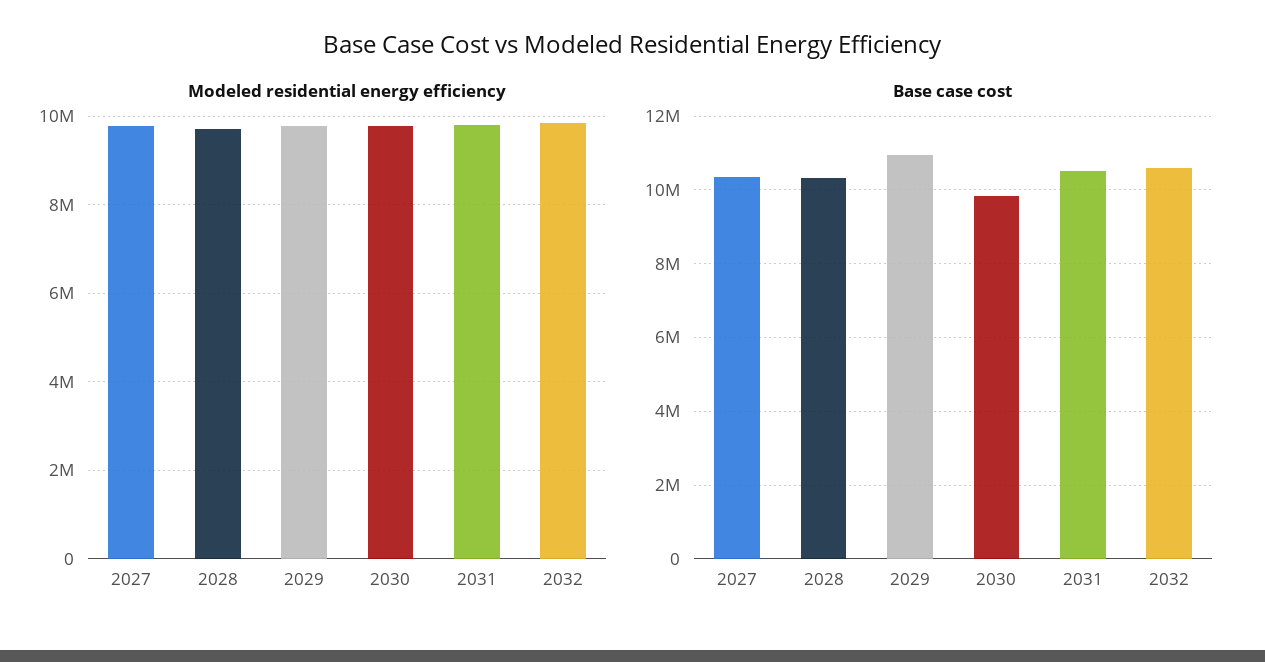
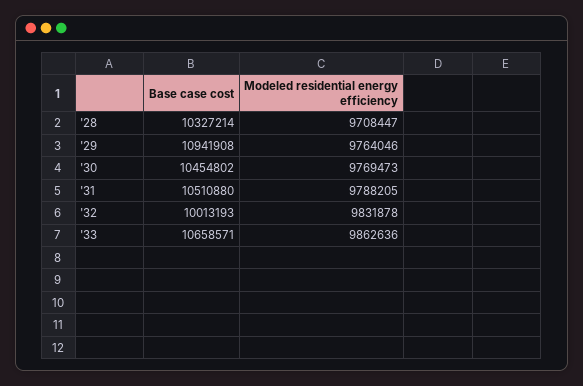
Modeled residential energy efficiency, 2027: 9800000 -> none
Base case cost, 2027: 10400000 -> none
Base case cost, 2030: 9800000 -> 10454802
Base case cost, 2032: 10600000 -> 10013193
Base case cost, '33: none -> 10658571
Modeled residential energy efficiency, '33: none -> 9862636

